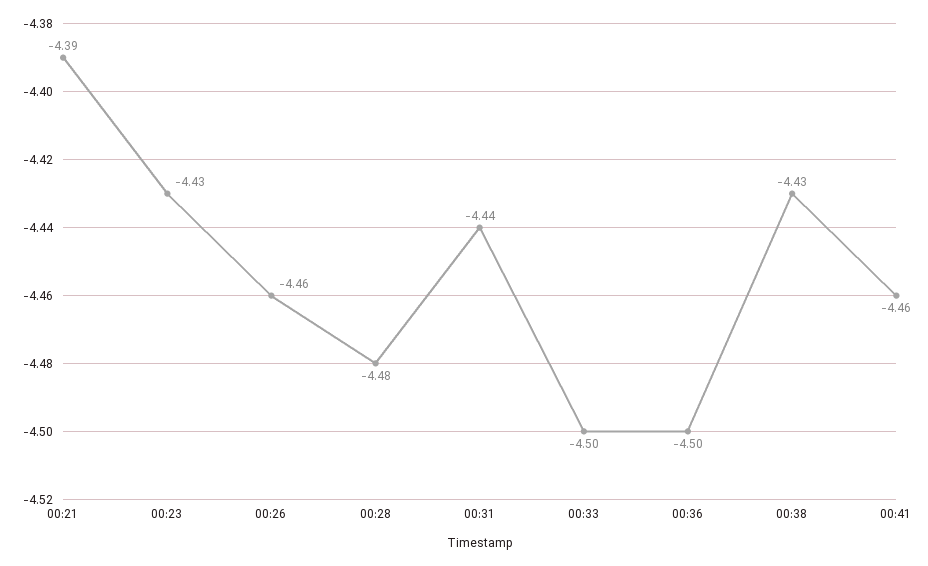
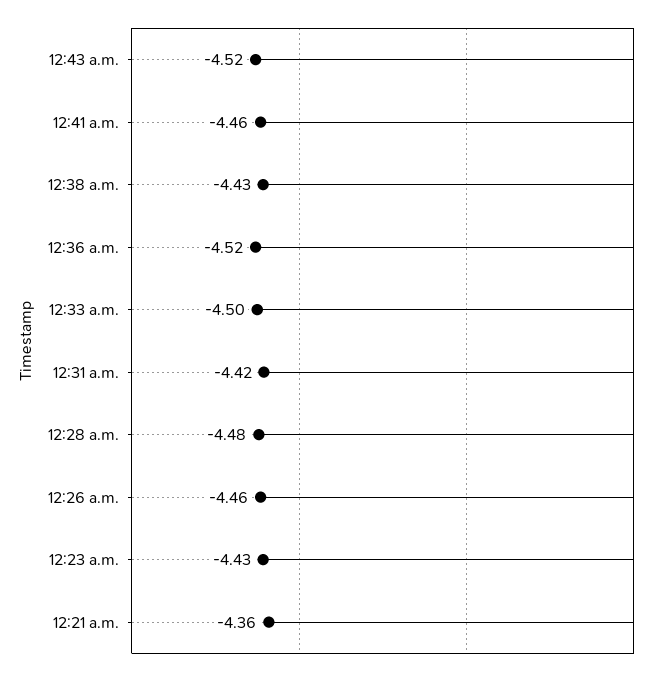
00:21: -4.39 -> -4.36
00:31: -4.44 -> -4.42
00:36: -4.5 -> -4.52
12:43 a.m.: none -> -4.52

